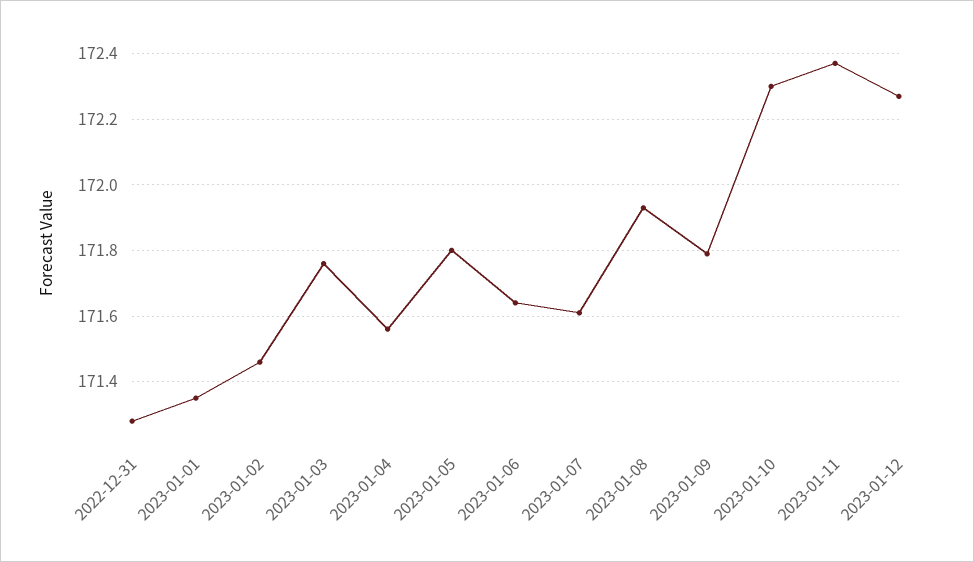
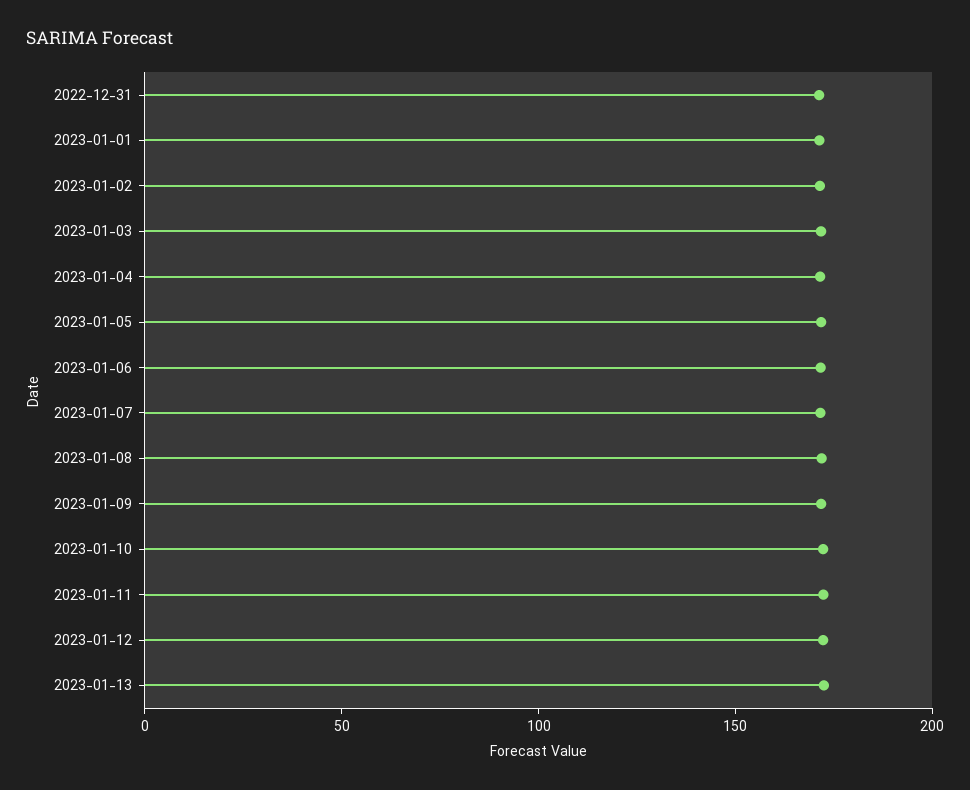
2023-01-13: none -> 170

